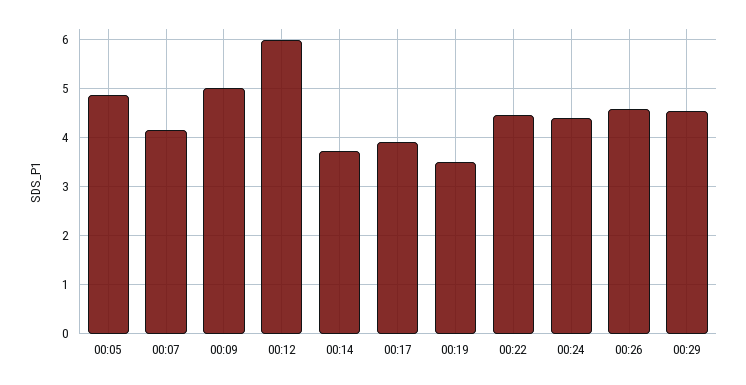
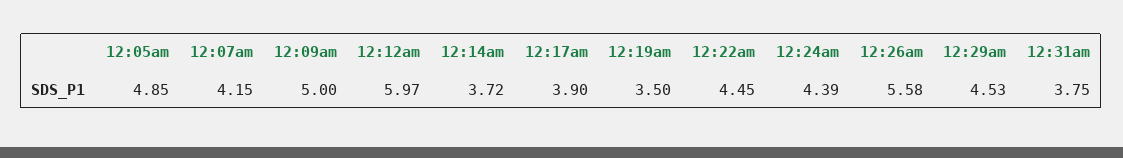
00:26: 4.6 -> 5.58
12:31am: none -> 3.75

